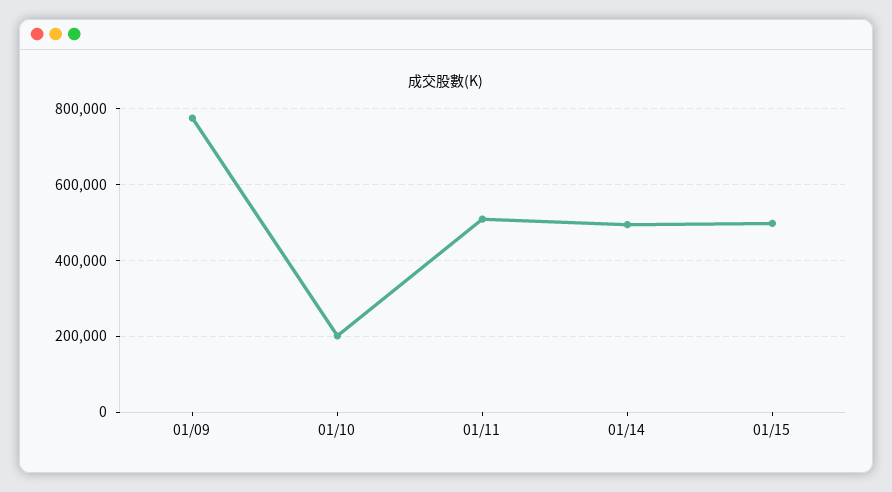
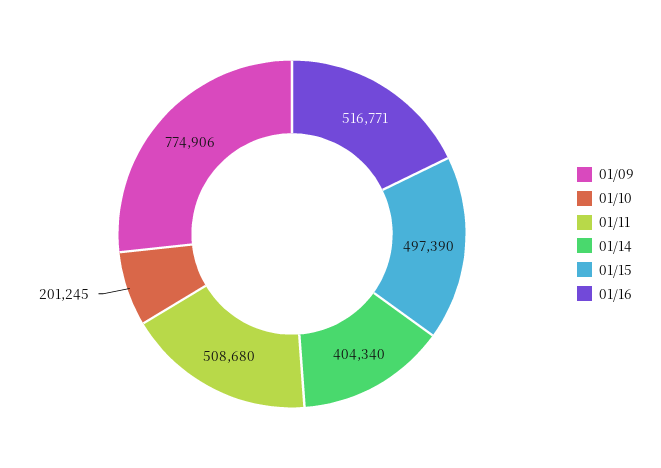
01/14: 500000 -> 404340
01/16: none -> 516771

